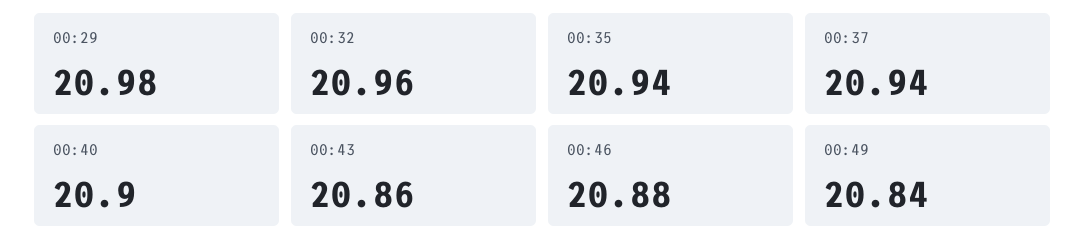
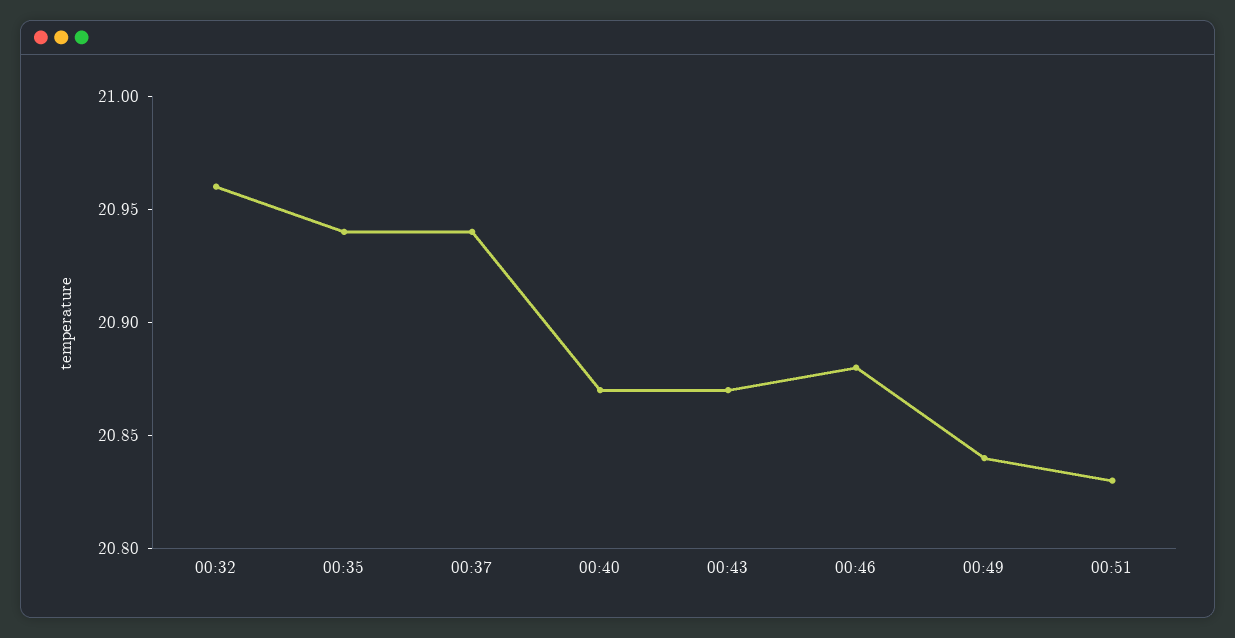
00:29: 20.98 -> none
00:40: 20.9 -> 20.87
00:43: 20.86 -> 20.87
00:51: none -> 20.83

